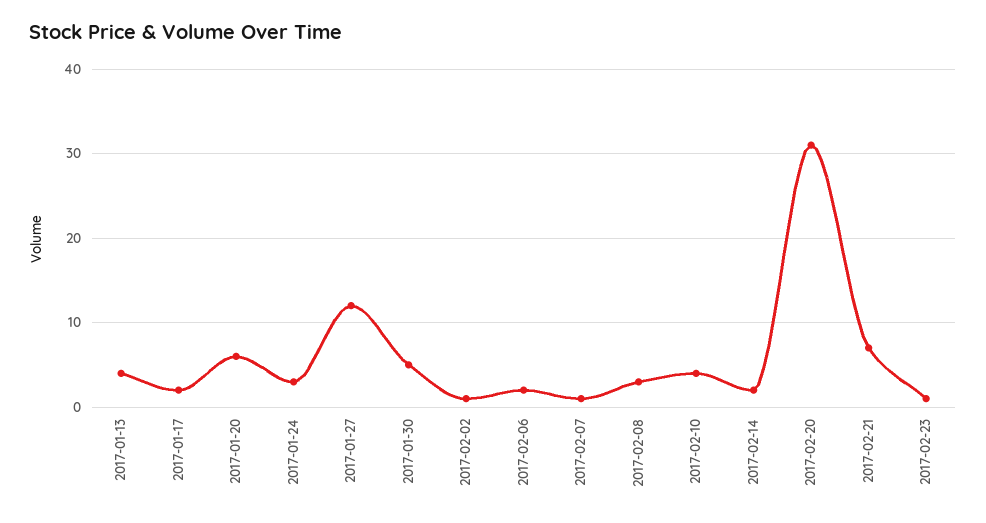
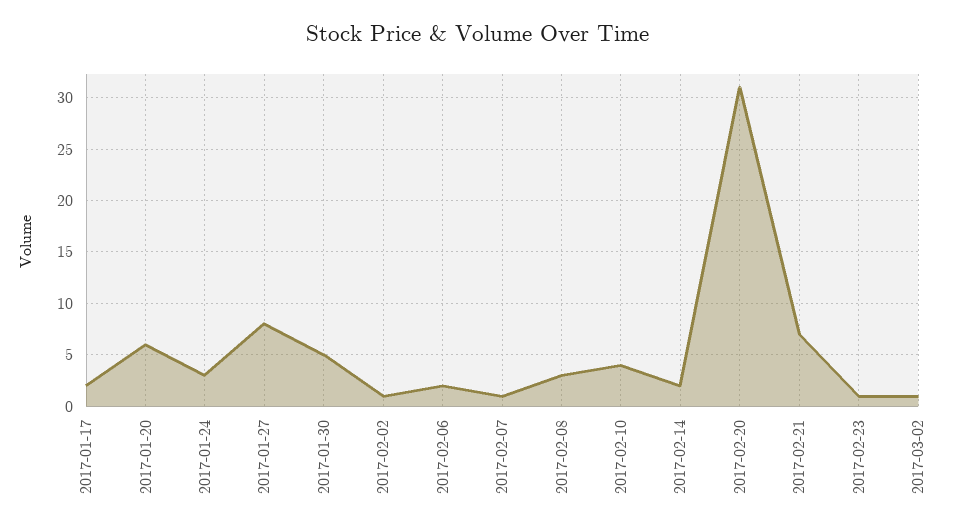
2017-01-13: 4 -> none
2017-01-27: 12 -> 8
2017-03-02: none -> 1

